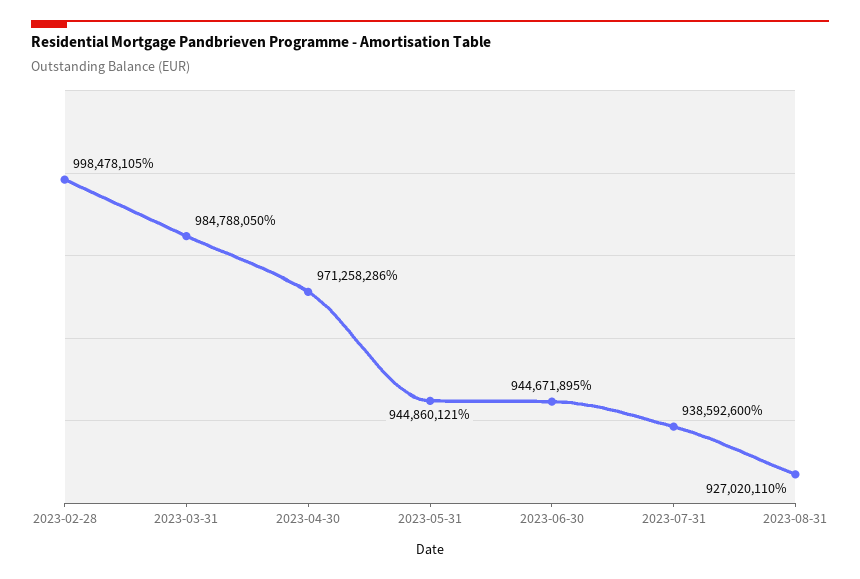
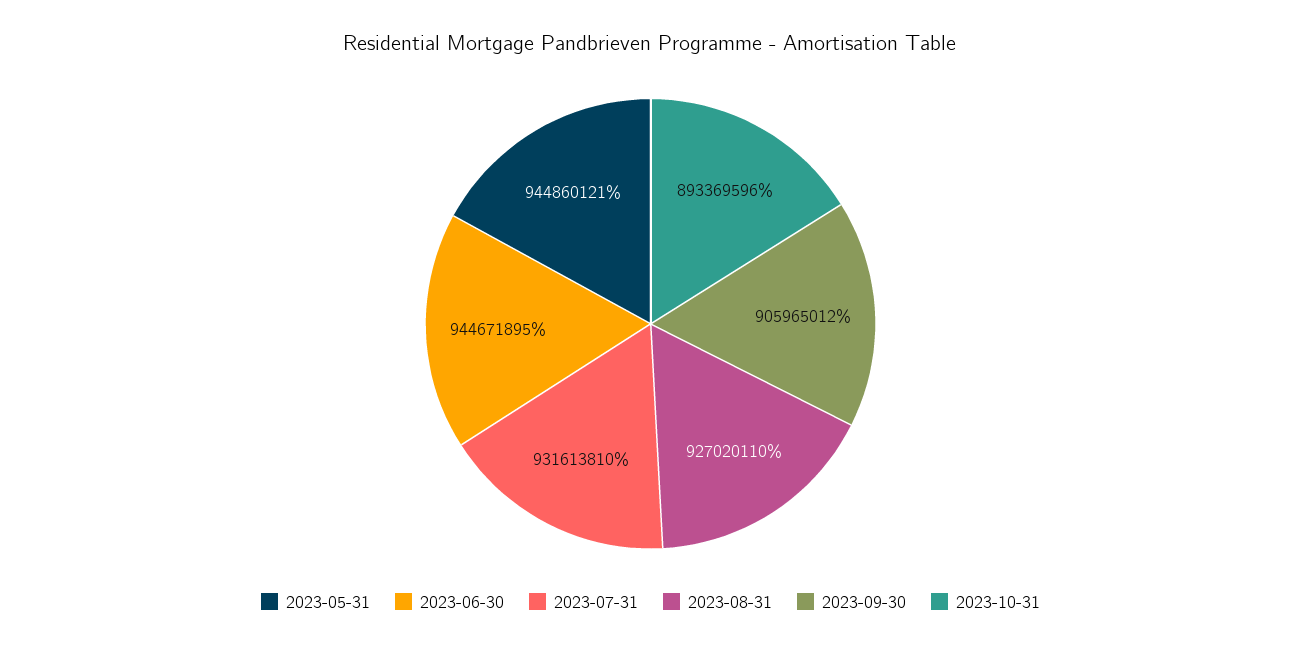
2023-02-28: 998478105 -> none
2023-03-31: 984788050 -> none
2023-04-30: 971258286 -> none
2023-07-31: 938592600 -> 931613810
2023-09-30: none -> 905965012
2023-10-31: none -> 893369596

